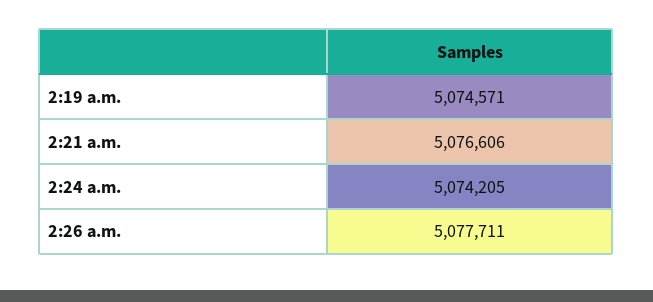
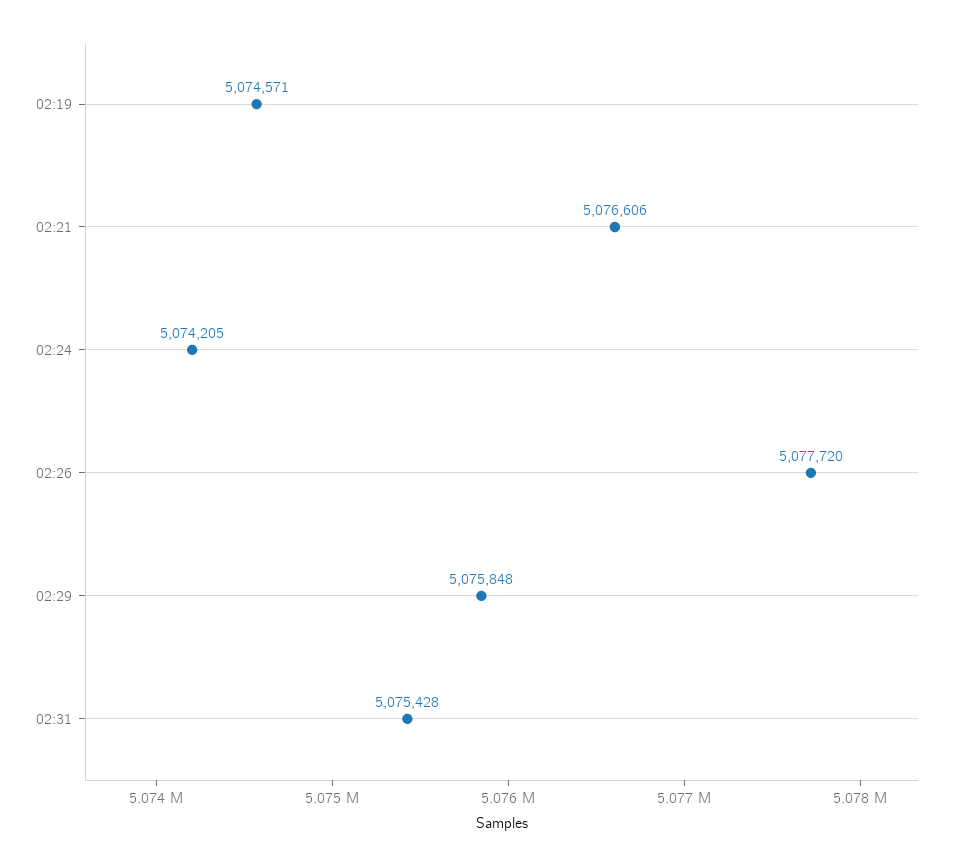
2:26 a.m.: 5077711 -> 5077720
02:29: none -> 5075848
02:31: none -> 5075428

